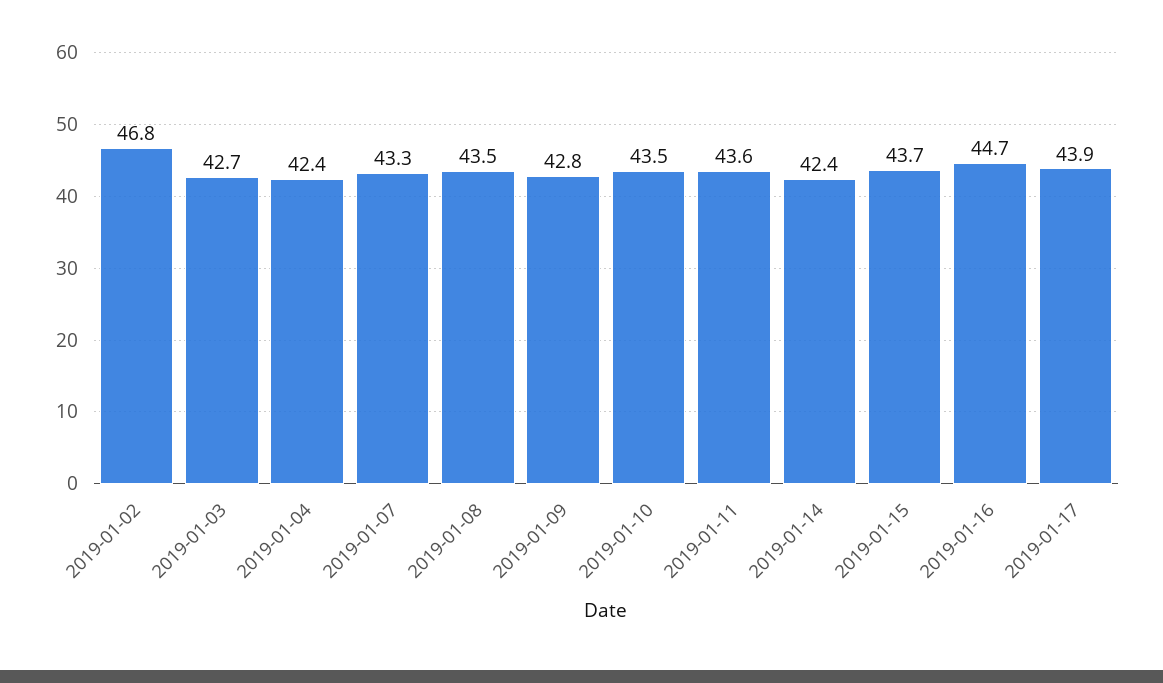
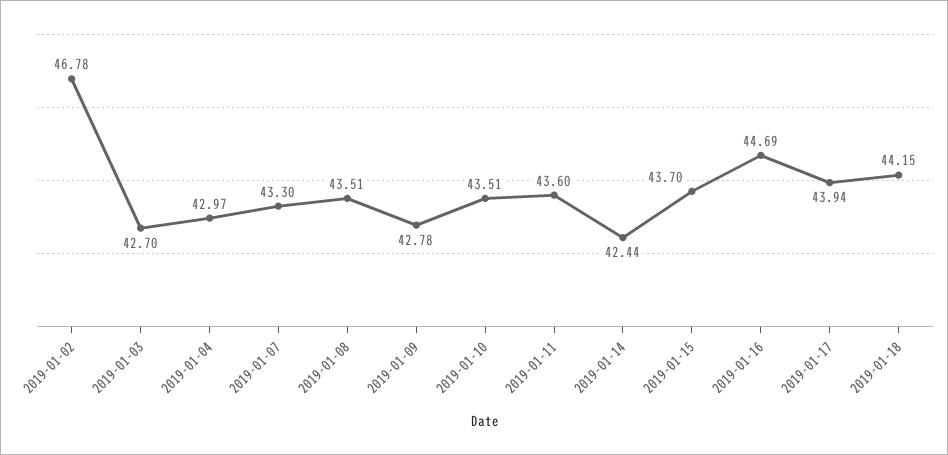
2019-01-04: 42.4 -> 42.97
2019-01-18: none -> 44.15

